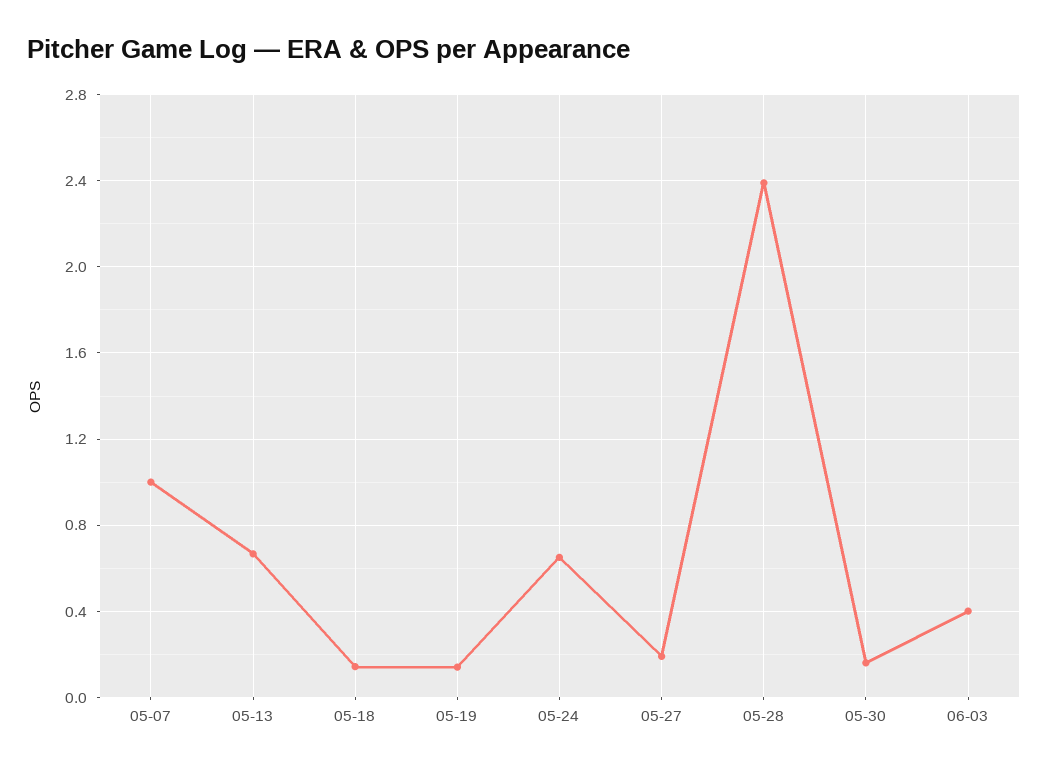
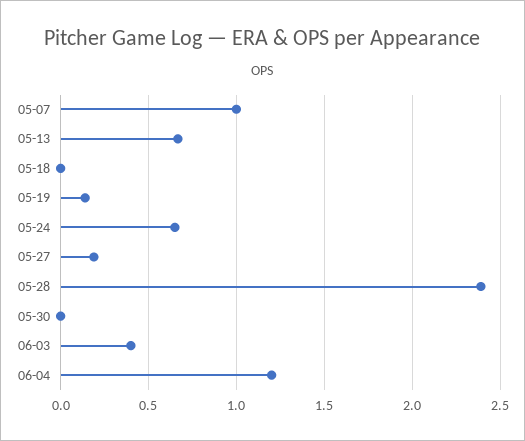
05-18: 0.15 -> 0
05-30: 0.15 -> 0
06-04: none -> 1.2

